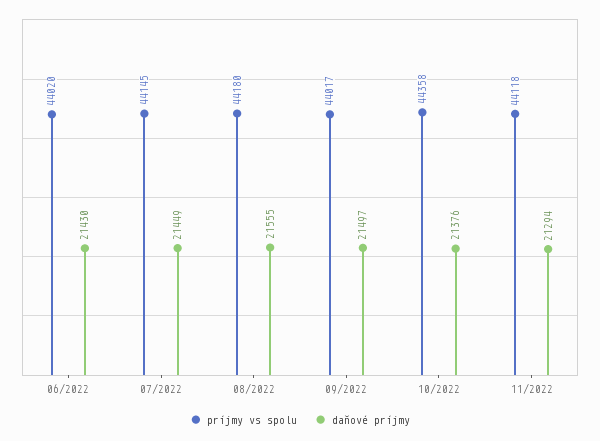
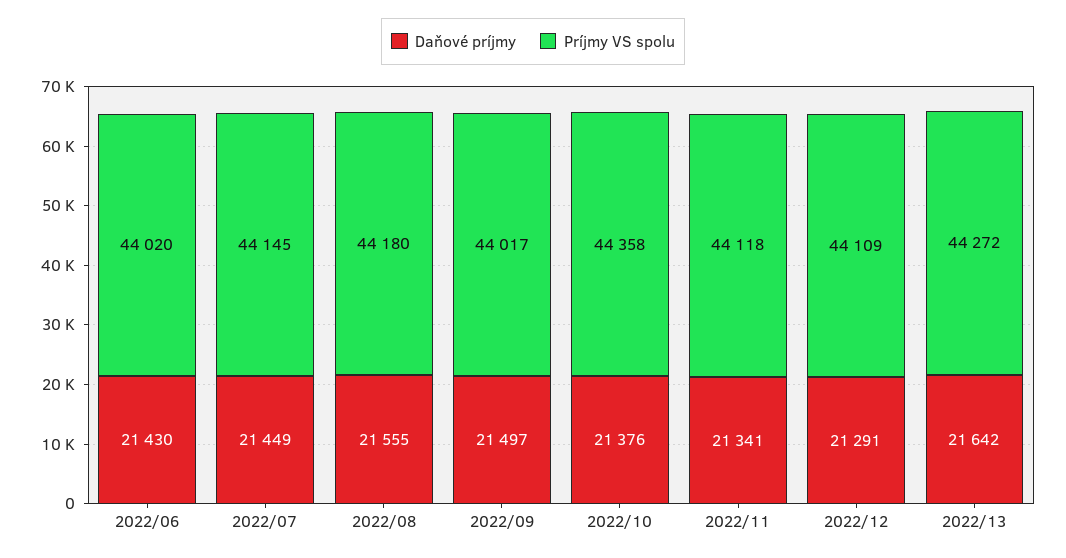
daňové príjmy, 11/2022: 21294 -> 21341
daňové príjmy, 2022/12: none -> 21291
príjmy vs spolu, 2022/12: none -> 44109
daňové príjmy, 2022/13: none -> 21642
príjmy vs spolu, 2022/13: none -> 44272

